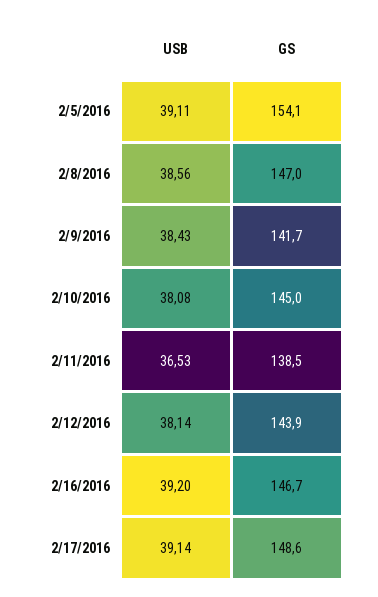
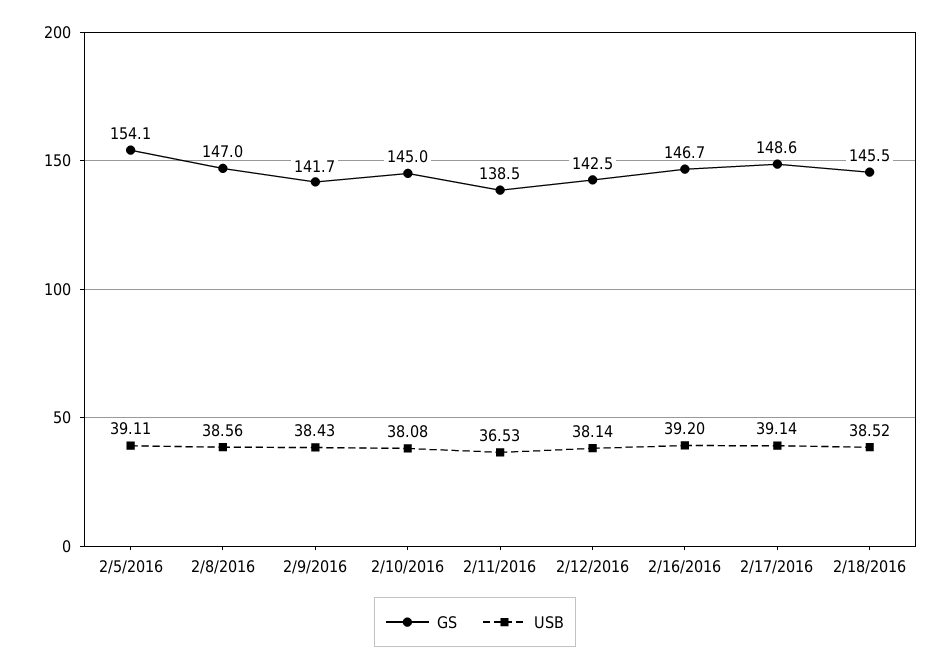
GS, 2/12/2016: 143.9 -> 142.5
GS, 2/18/2016: none -> 145.5
USB, 2/18/2016: none -> 38.52

